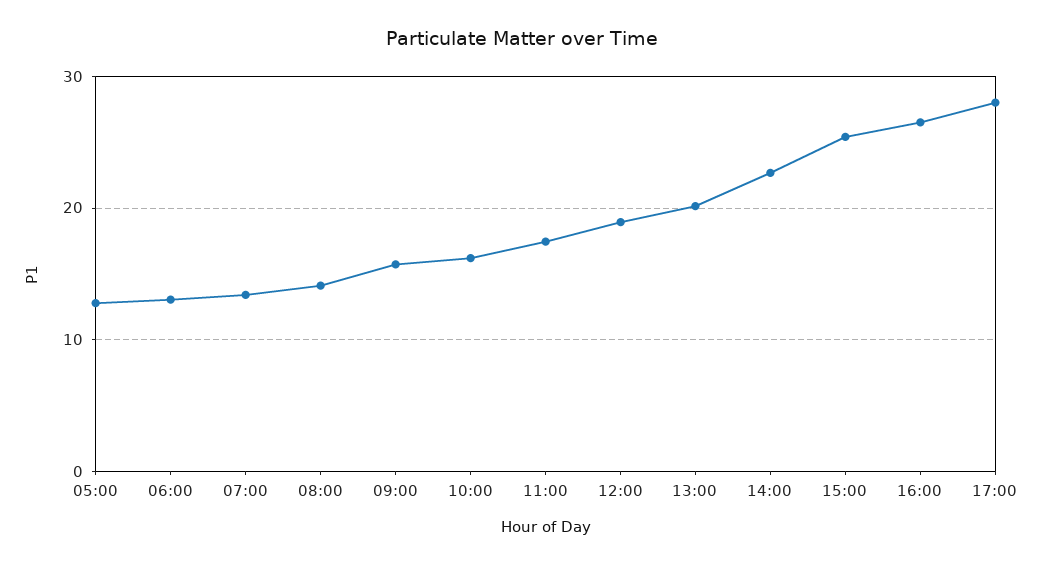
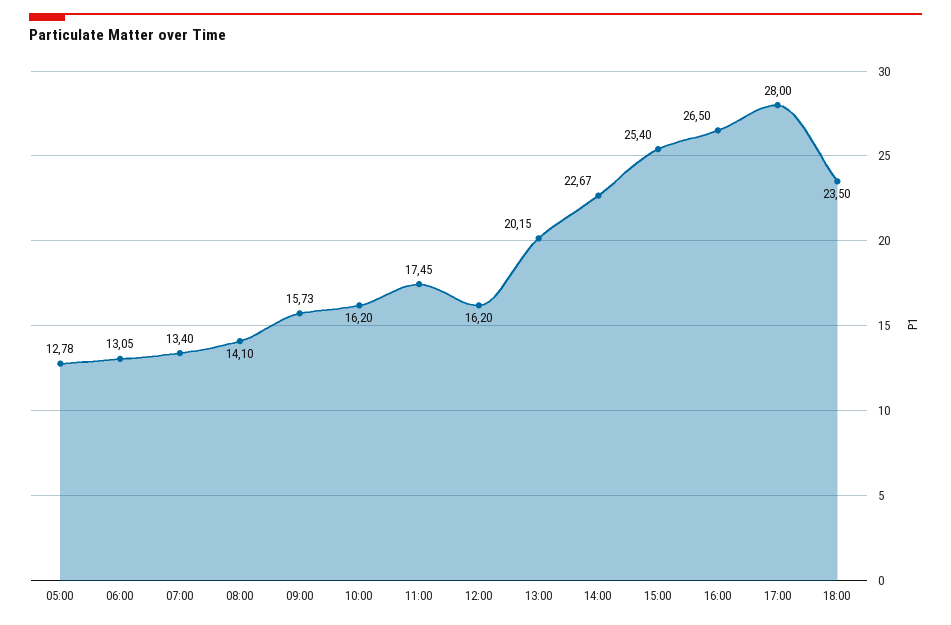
12:00: 19 -> 16.2
18:00: none -> 23.5

